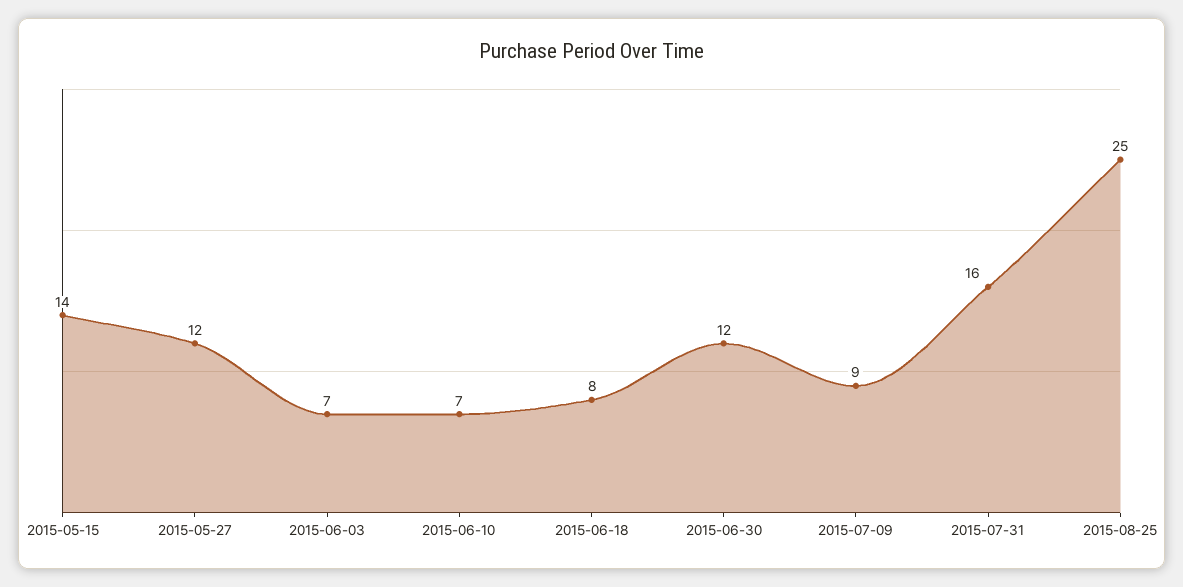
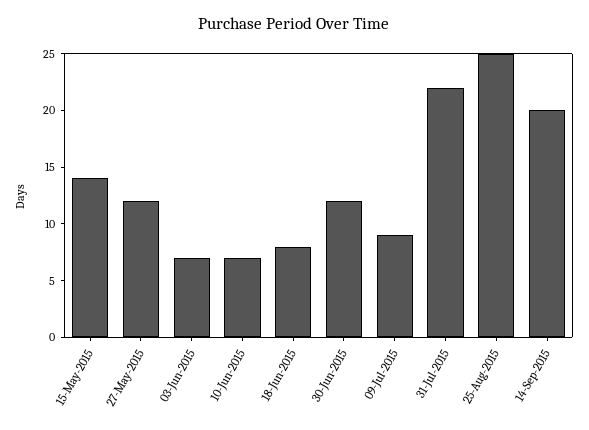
2015-07-31: 16 -> 22
14-Sep-2015: none -> 20

